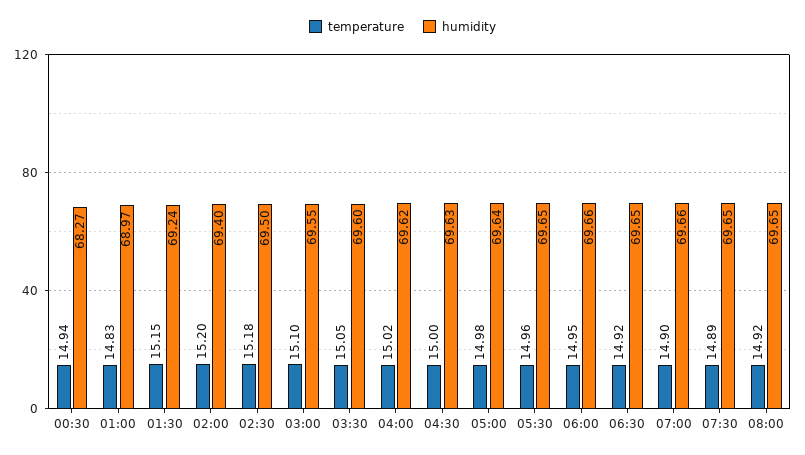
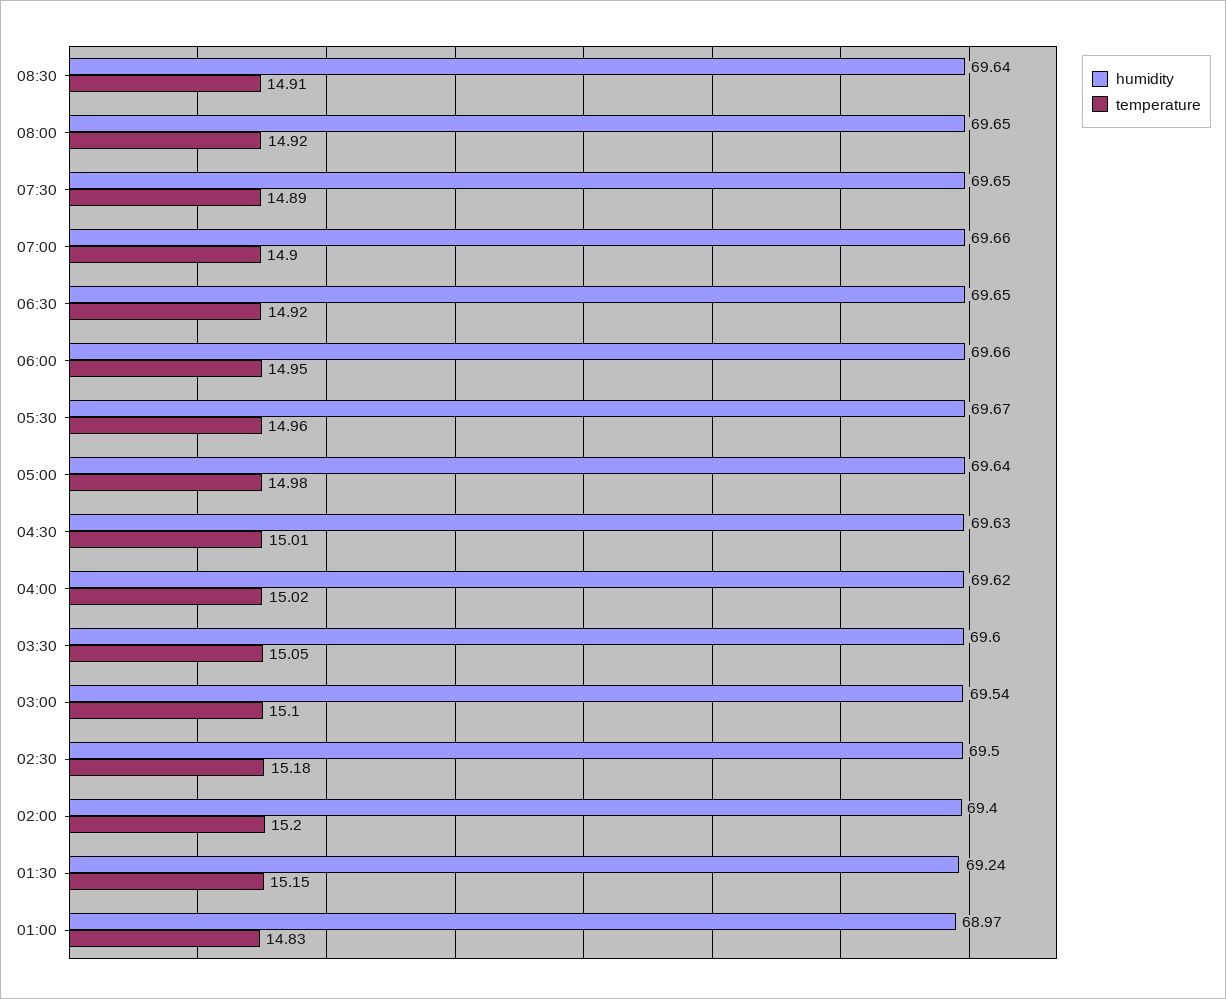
temperature, 00:30: 14.94 -> none
humidity, 00:30: 68.27 -> none
humidity, 03:00: 69.55 -> 69.54
temperature, 04:30: 15 -> 15.01
humidity, 05:30: 69.65 -> 69.67
humidity, 08:30: none -> 69.64
temperature, 08:30: none -> 14.91

